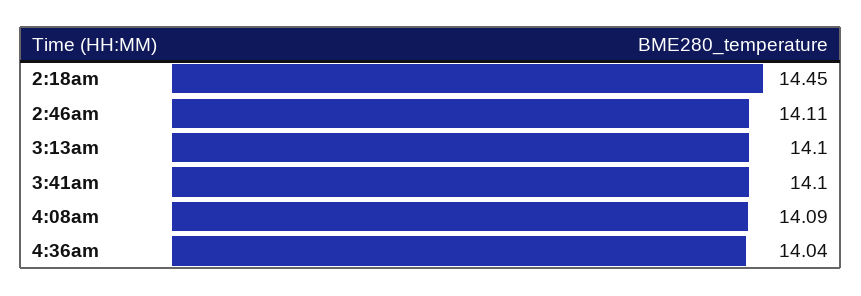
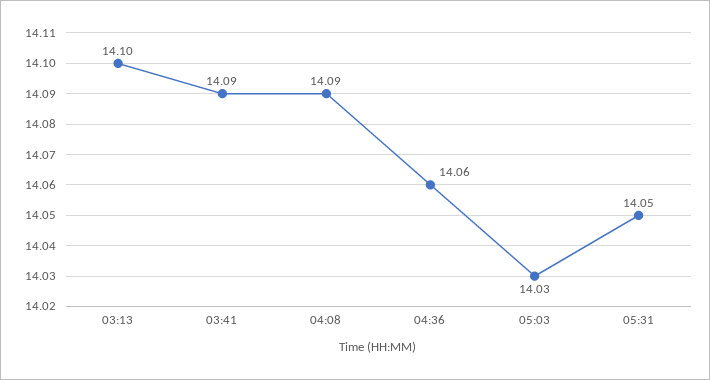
2:18am: 14.45 -> none
2:46am: 14.11 -> none
3:41am: 14.1 -> 14.09
4:36am: 14.04 -> 14.06
05:03: none -> 14.03
05:31: none -> 14.05

